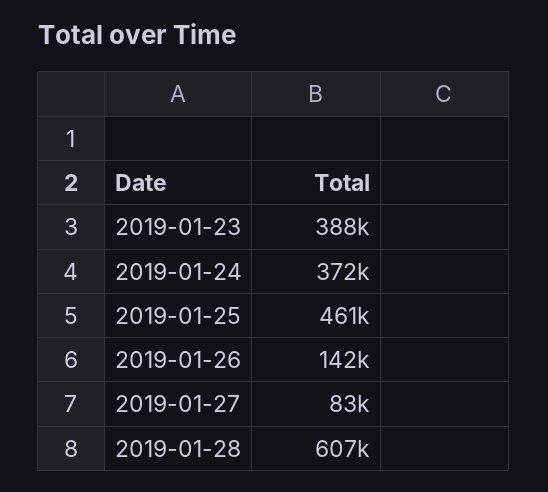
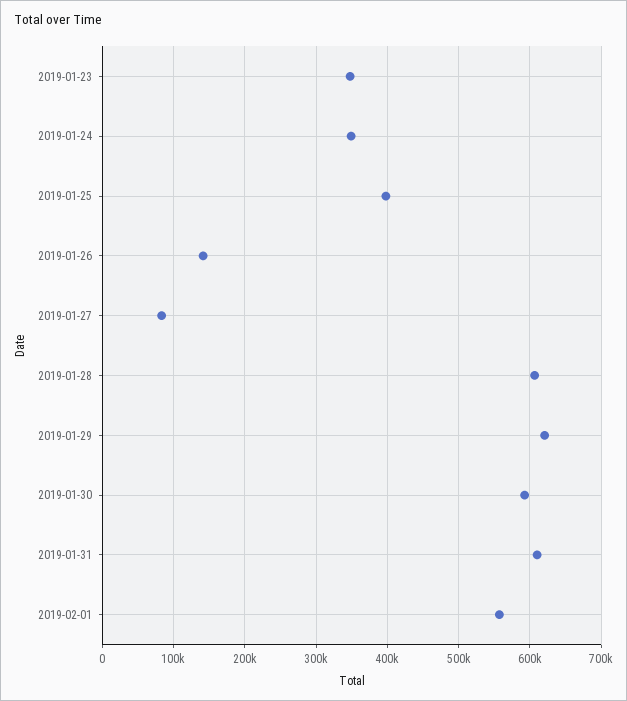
2019-01-23: 388000 -> 350000
2019-01-24: 372000 -> 350000
2019-01-25: 461000 -> 400000
2019-01-29: none -> 620000
2019-01-30: none -> 590000
2019-01-31: none -> 610000
2019-02-01: none -> 560000

